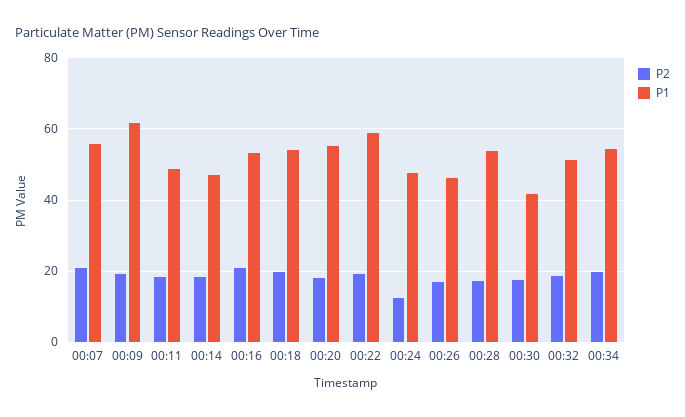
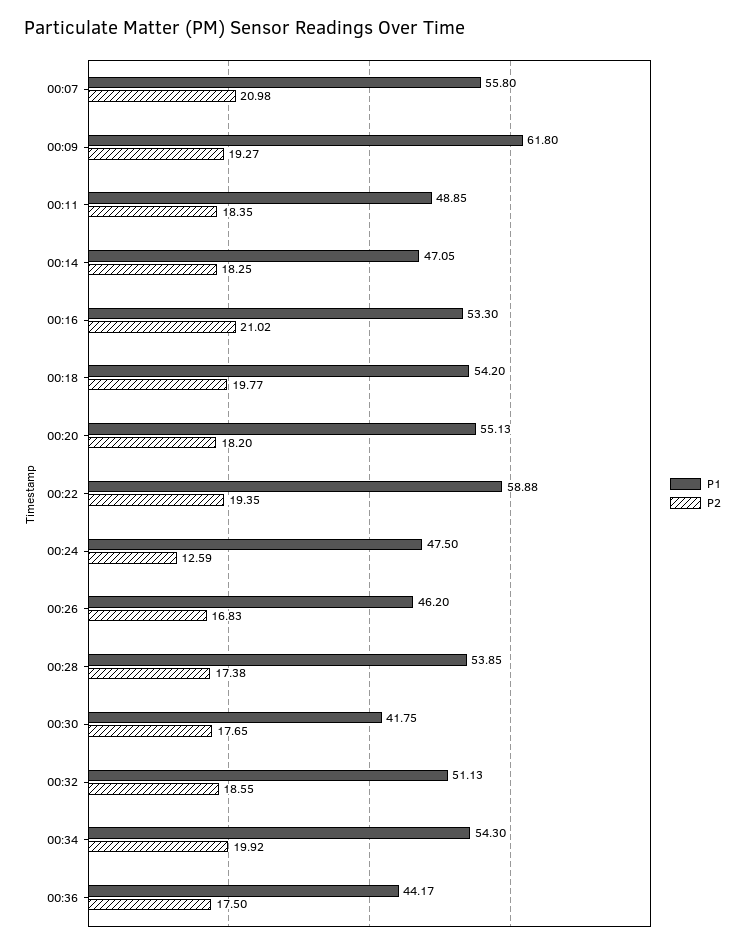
P1, 00:36: none -> 44.17
P2, 00:36: none -> 17.5

